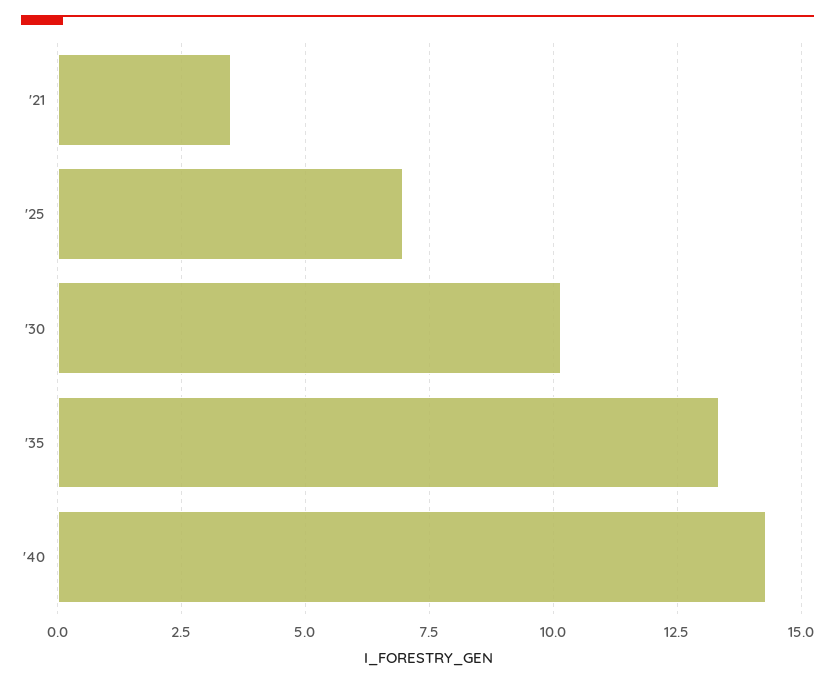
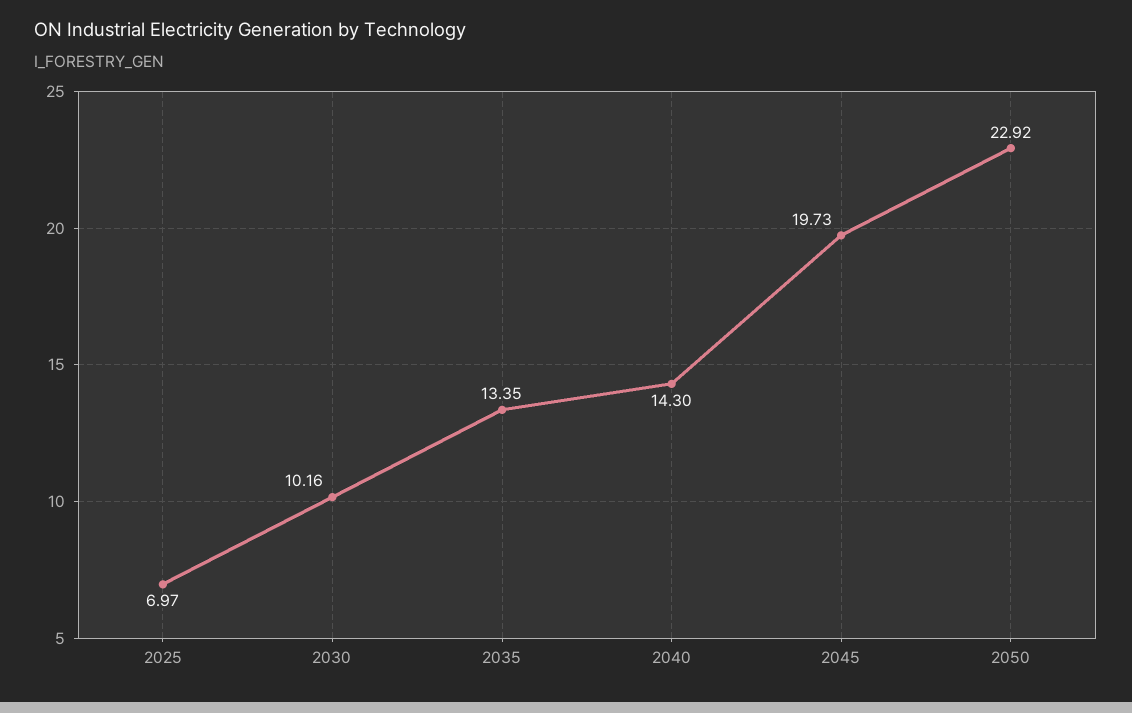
'21: 3.5 -> none
2045: none -> 19.73
2050: none -> 22.92

